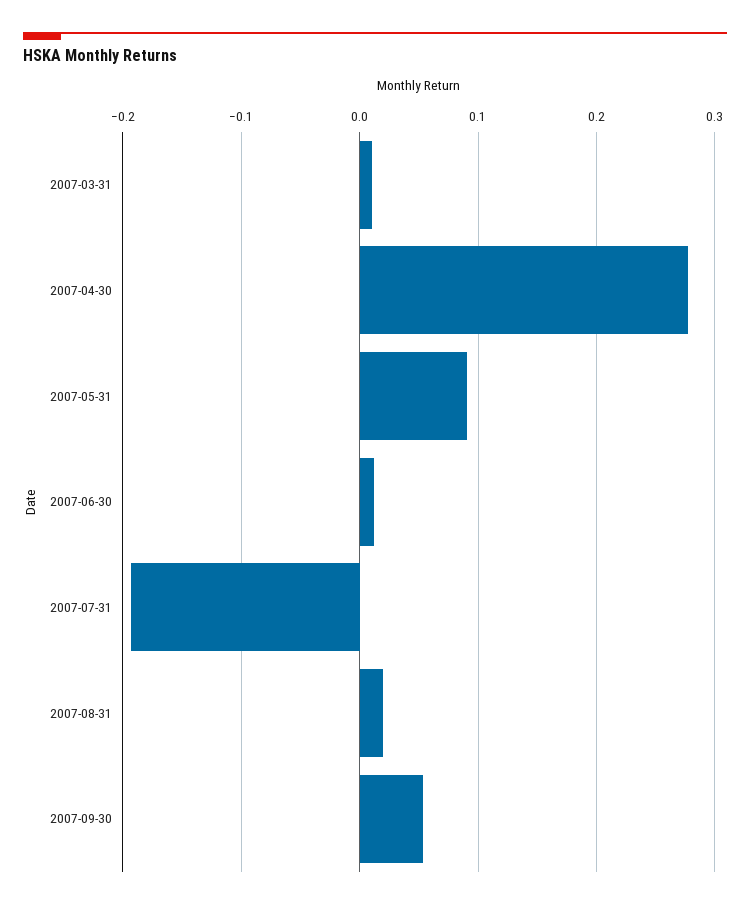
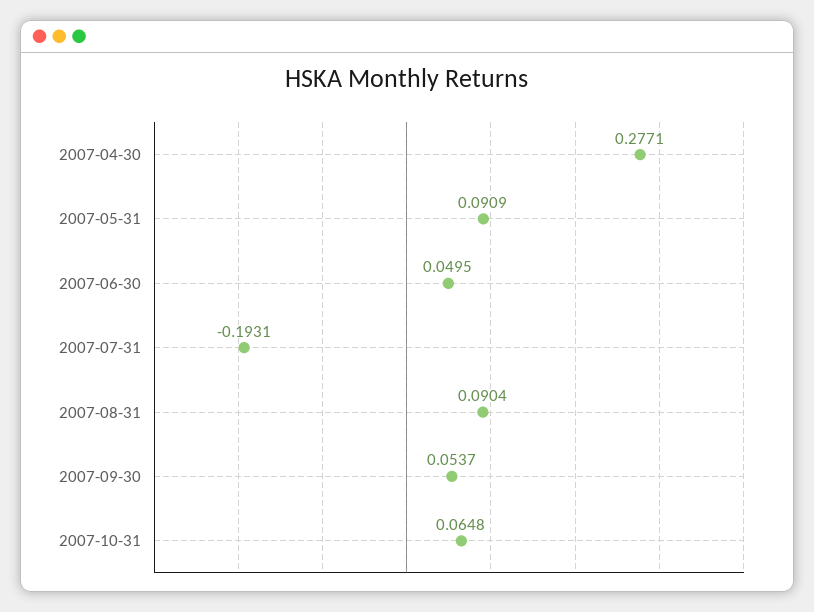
2007-03-31: 0.01 -> none
2007-06-30: 0.01 -> 0.0495
2007-08-31: 0.02 -> 0.0904
2007-10-31: none -> 0.0648

